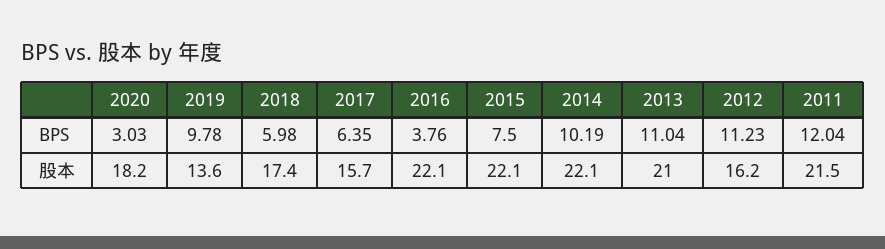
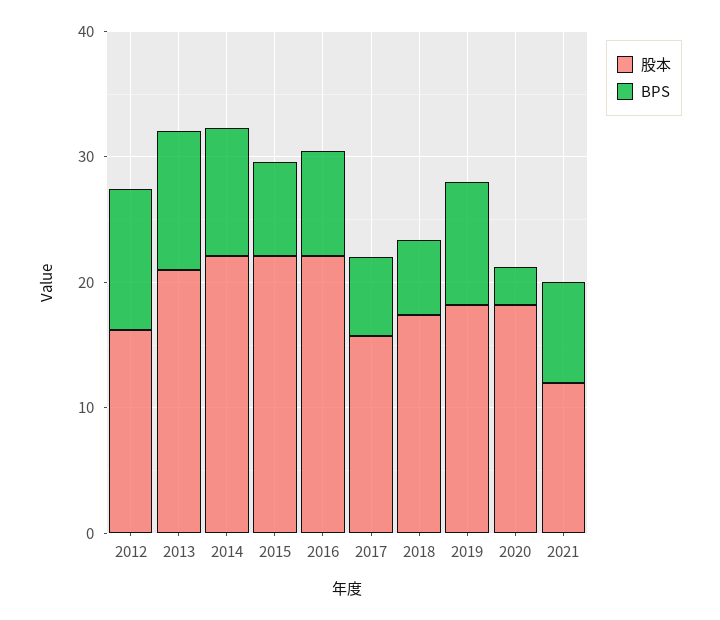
BPS, 2016: 3.76 -> 8
BPS, 2011: 12.04 -> none
股本, 2019: 13.6 -> 18
股本, 2011: 21.5 -> none
股本, 2021: none -> 12
BPS, 2021: none -> 8

